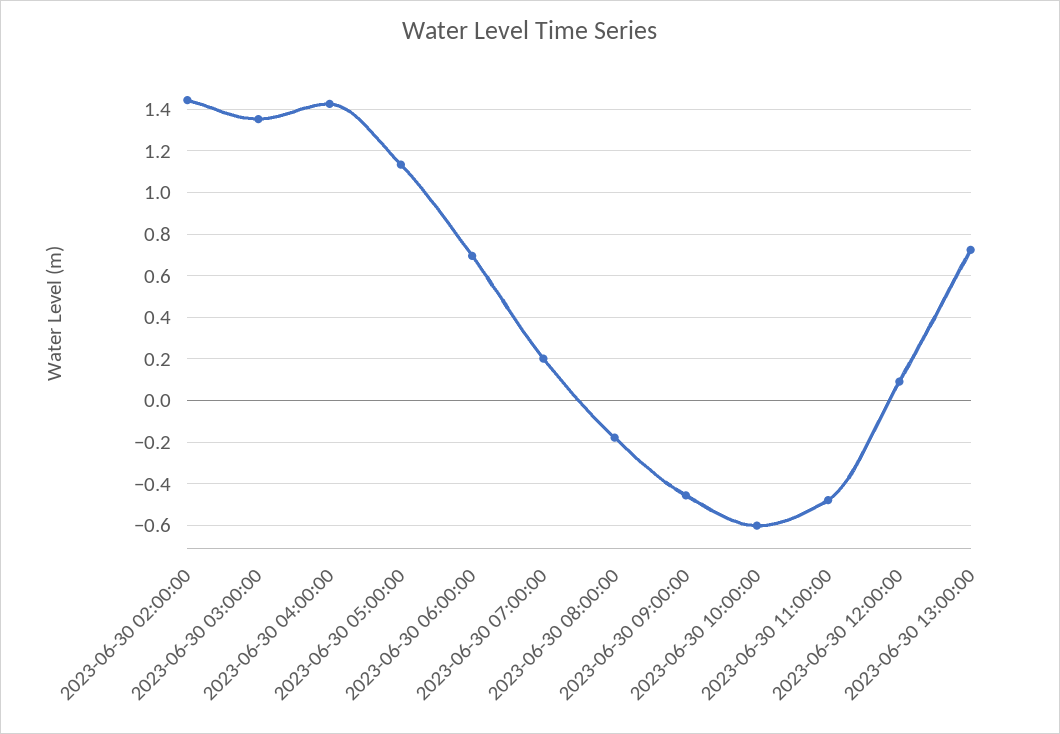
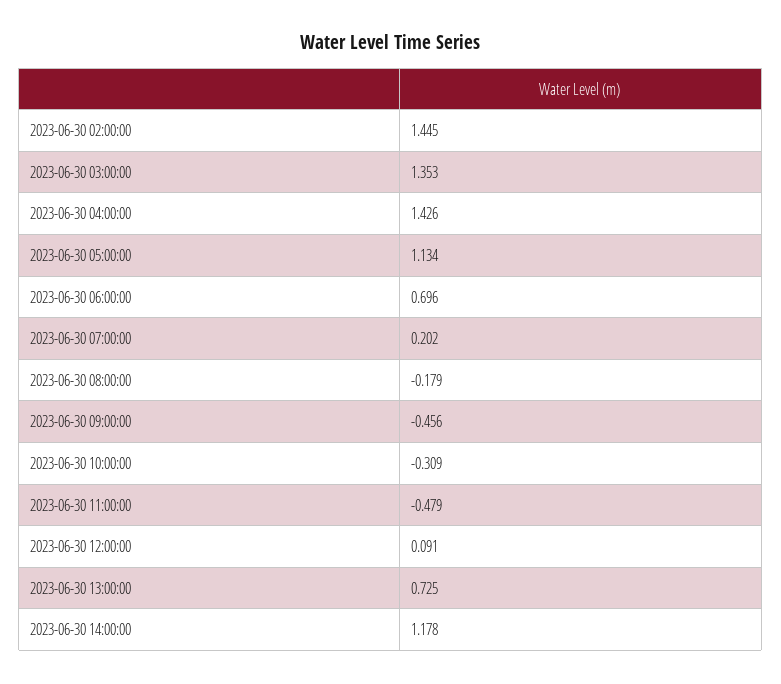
2023-06-30 10:00:00: -0.6 -> -0.309
2023-06-30 14:00:00: none -> 1.178

